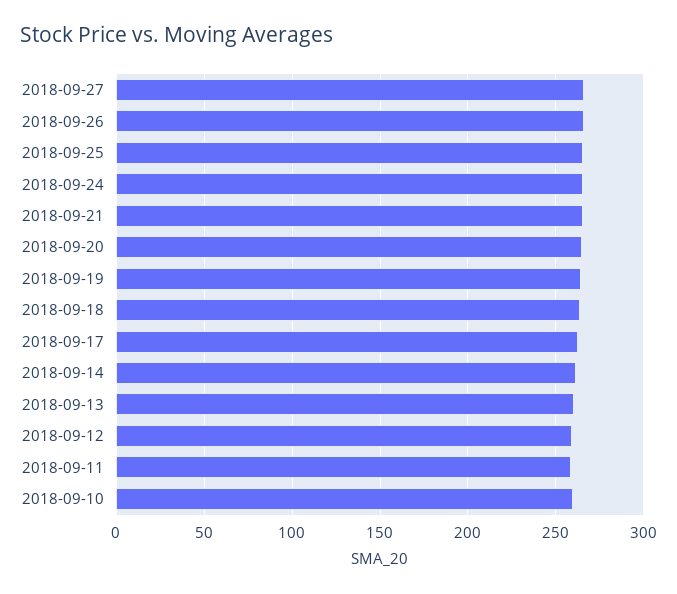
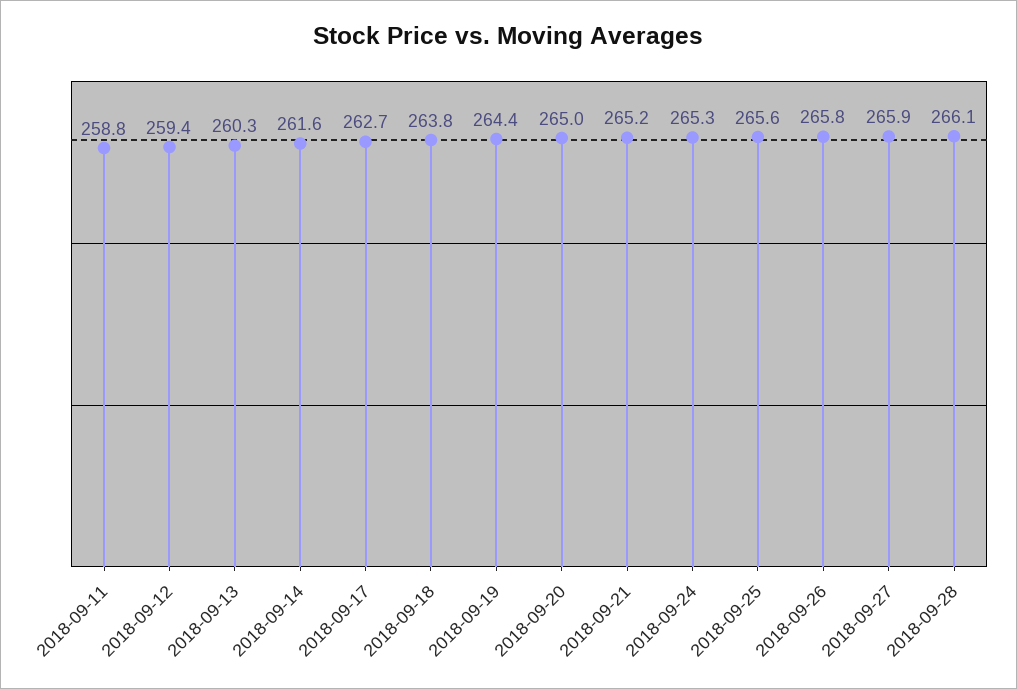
2018-09-10: 260 -> none
2018-09-28: none -> 266.1

